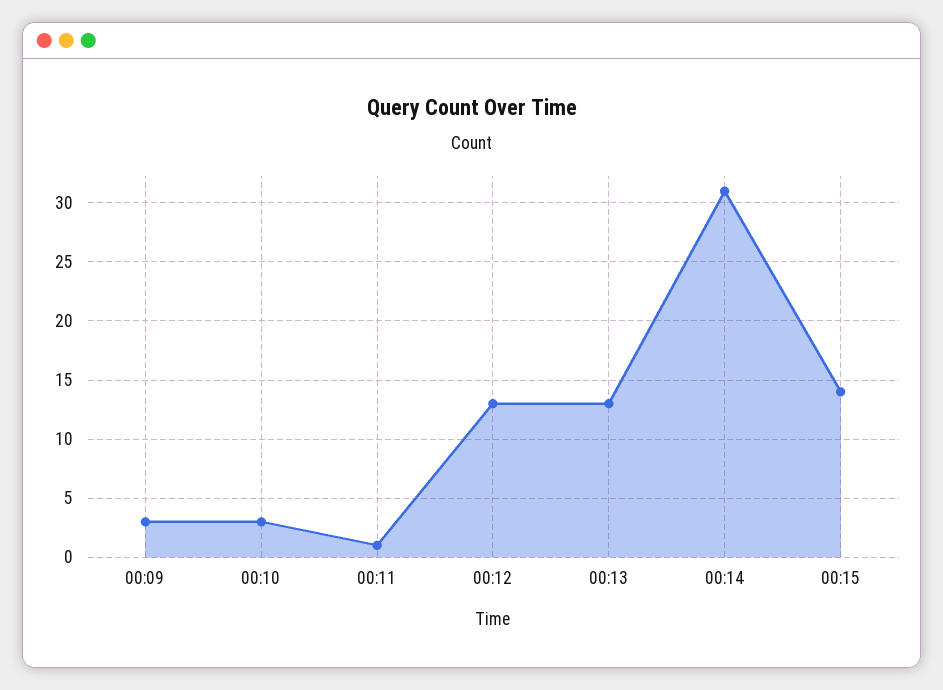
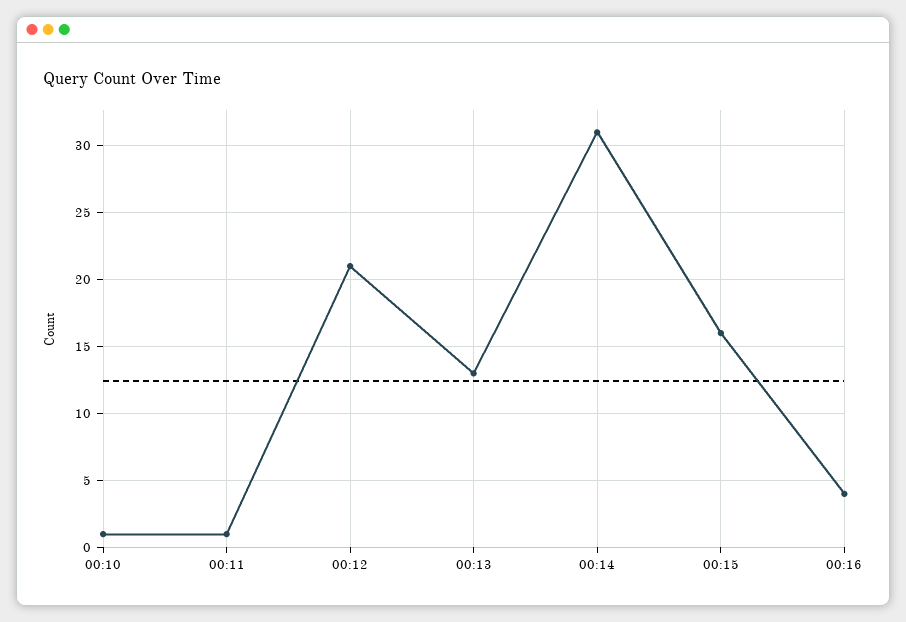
00:09: 3 -> none
00:10: 3 -> 1
00:12: 13 -> 21
00:15: 14 -> 16
00:16: none -> 4

